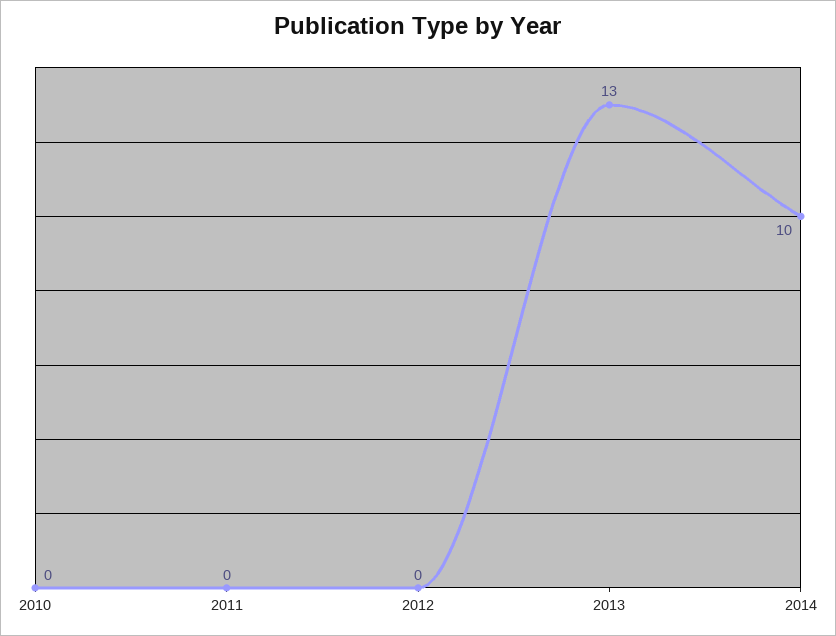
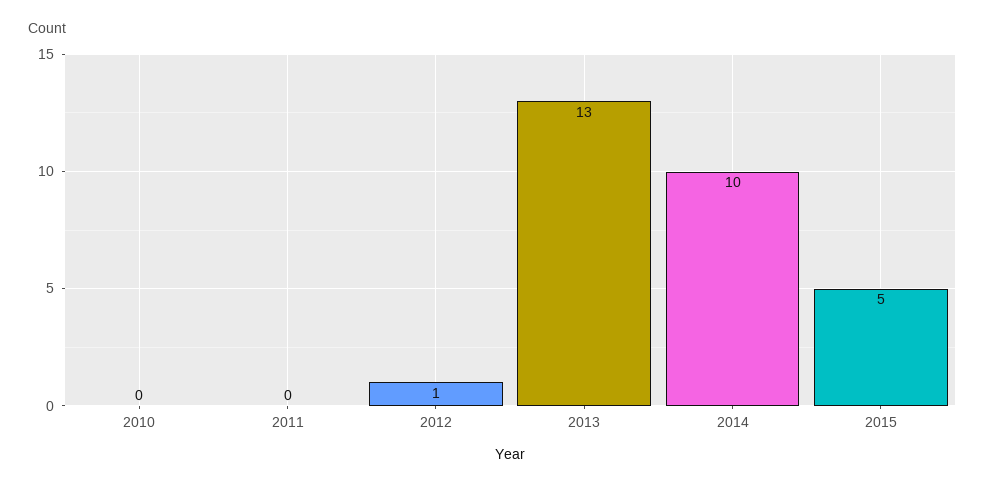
2012: 0 -> 1
2015: none -> 5

